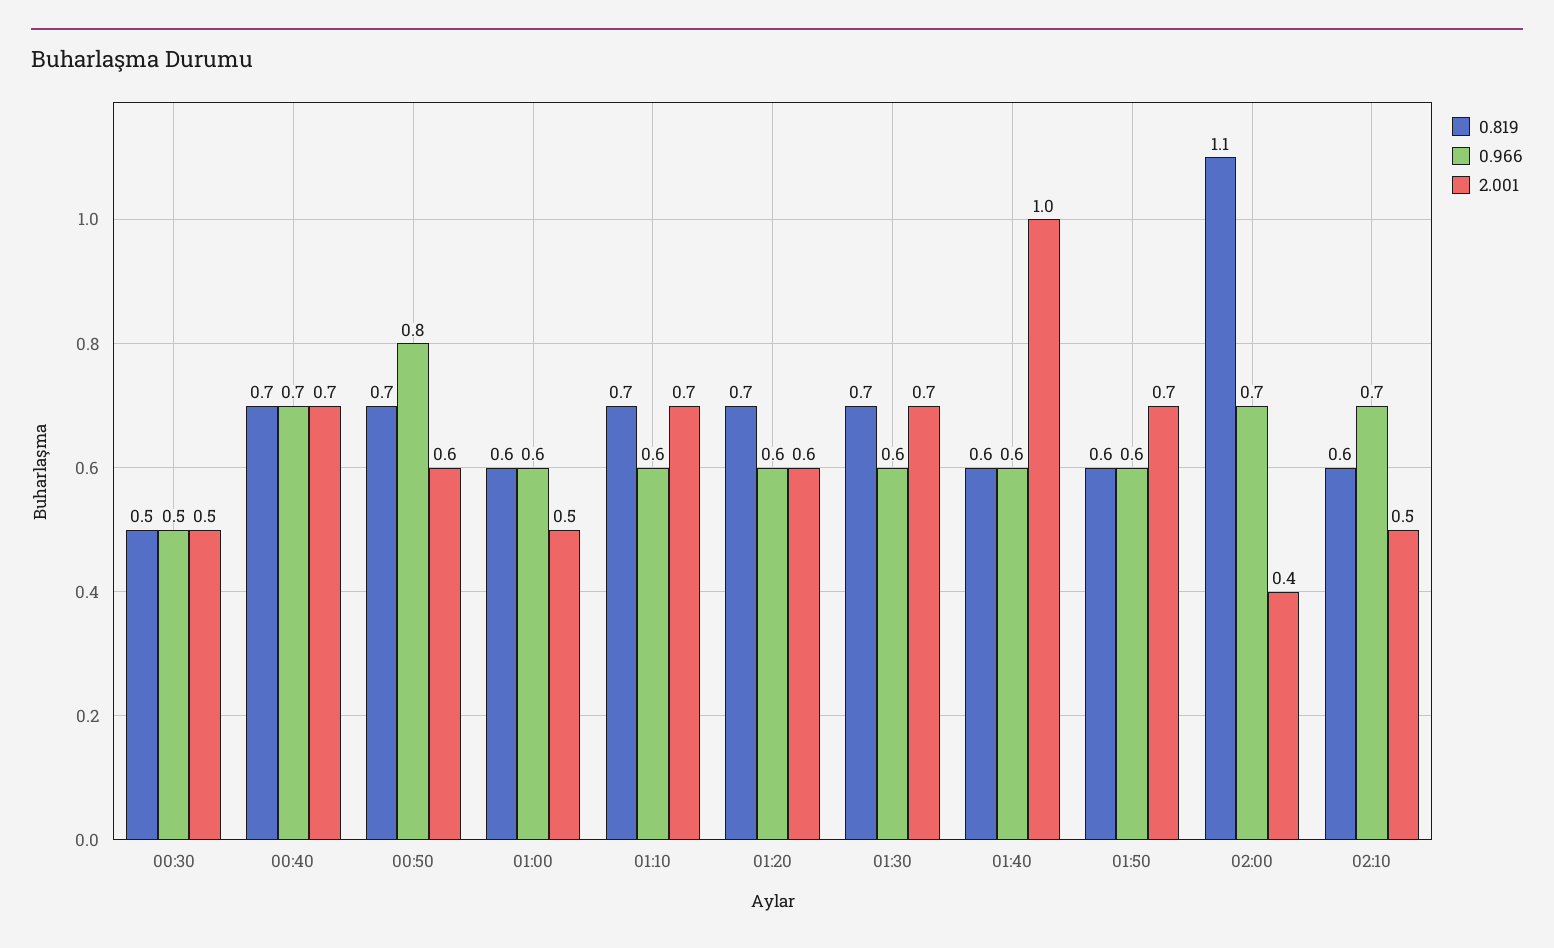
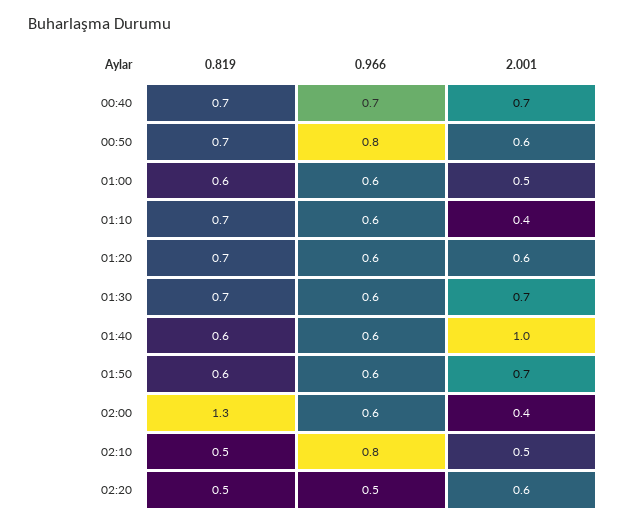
0.819, 00:30: 0.5 -> none
0.966, 00:30: 0.5 -> none
2.001, 00:30: 0.5 -> none
2.001, 01:10: 0.7 -> 0.4
0.819, 02:00: 1.1 -> 1.3
0.966, 02:00: 0.7 -> 0.6
0.819, 02:10: 0.6 -> 0.5
0.966, 02:10: 0.7 -> 0.8
0.819, 02:20: none -> 0.5
0.966, 02:20: none -> 0.5
2.001, 02:20: none -> 0.6

